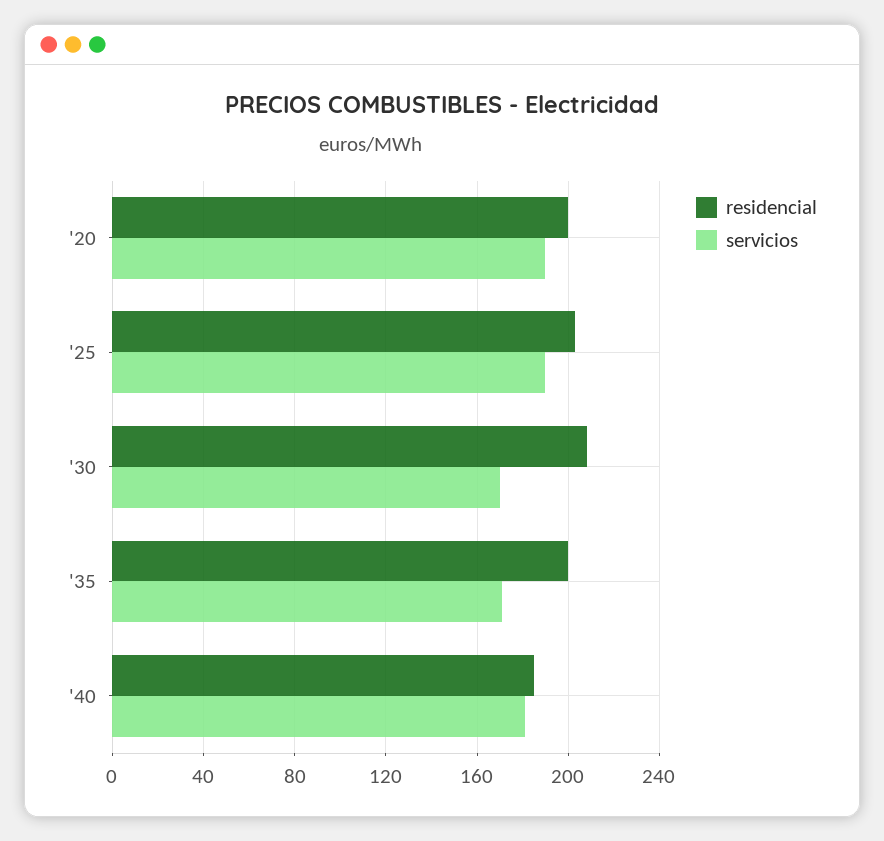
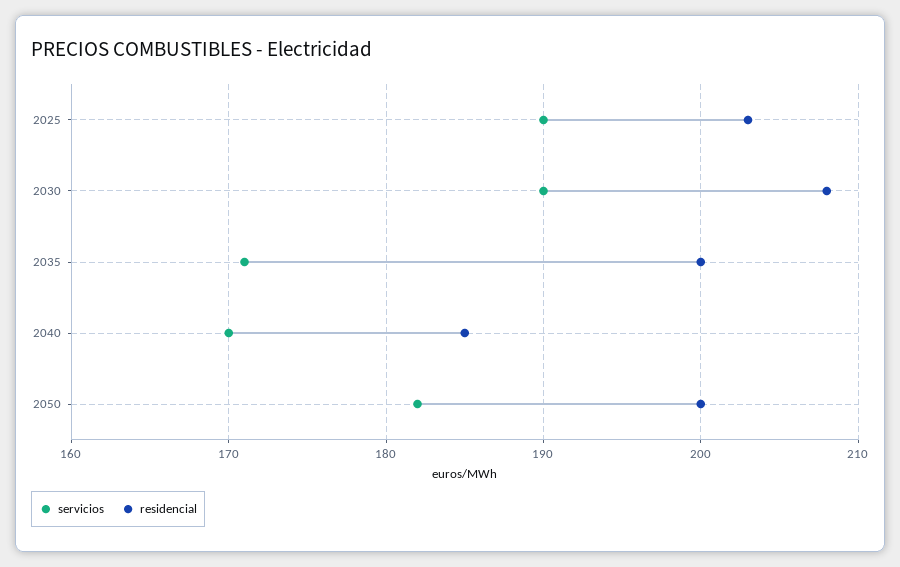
residencial, '20: 200 -> none
servicios, '20: 190 -> none
servicios, '30: 170 -> 190
servicios, '40: 180 -> 170
servicios, 2050: none -> 182
residencial, 2050: none -> 200

